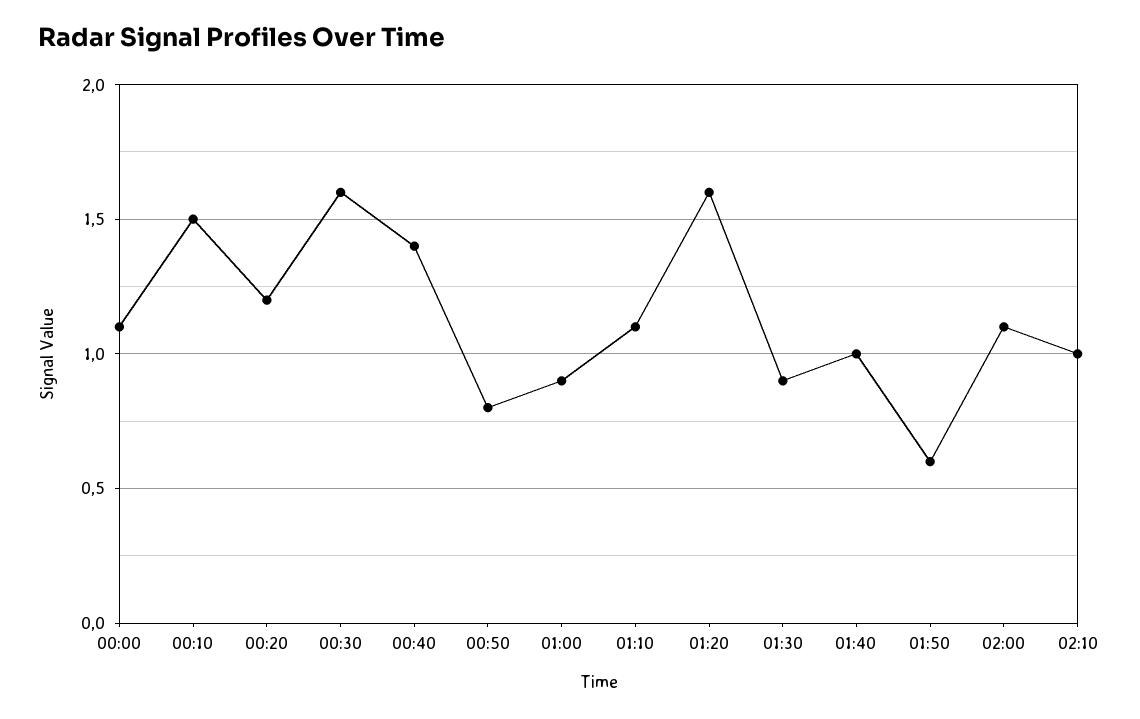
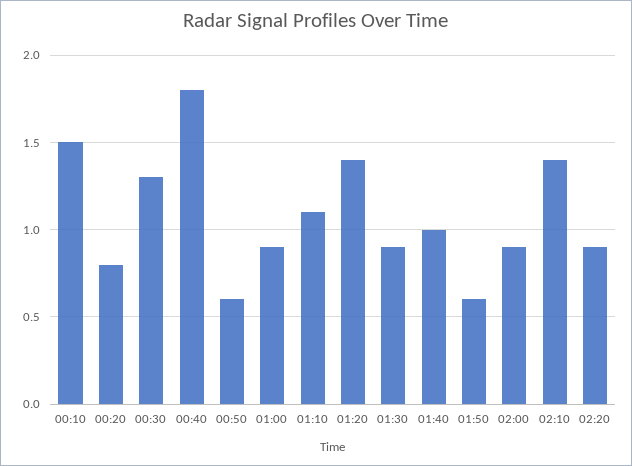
00:00: 1.1 -> none
00:20: 1.2 -> 0.8
00:30: 1.6 -> 1.3
00:40: 1.4 -> 1.8
00:50: 0.8 -> 0.6
01:20: 1.6 -> 1.4
02:00: 1.1 -> 0.9
02:10: 1 -> 1.4
02:20: none -> 0.9

